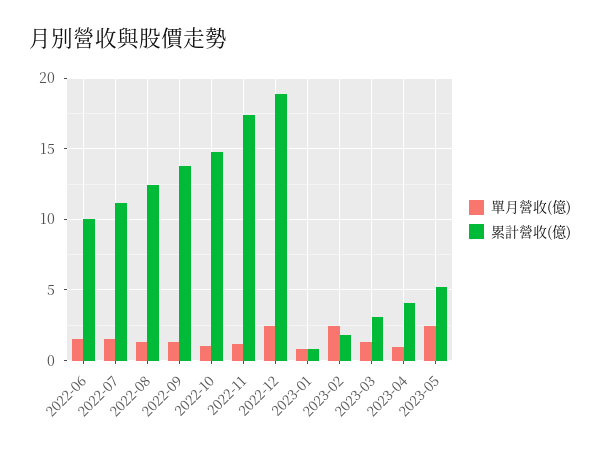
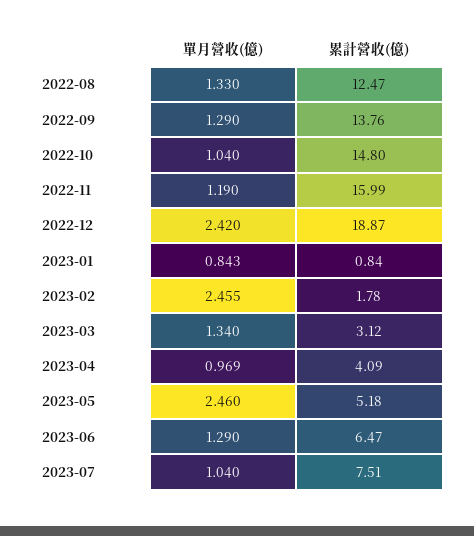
單月營收(億), 2022-06: 1.5 -> none
累計營收(億), 2022-06: 10 -> none
單月營收(億), 2022-07: 1.5 -> none
累計營收(億), 2022-07: 11 -> none
累計營收(億), 2022-11: 17.5 -> 15.99
單月營收(億), 2023-06: none -> 1.29
累計營收(億), 2023-06: none -> 6.47
單月營收(億), 2023-07: none -> 1.04
累計營收(億), 2023-07: none -> 7.51

